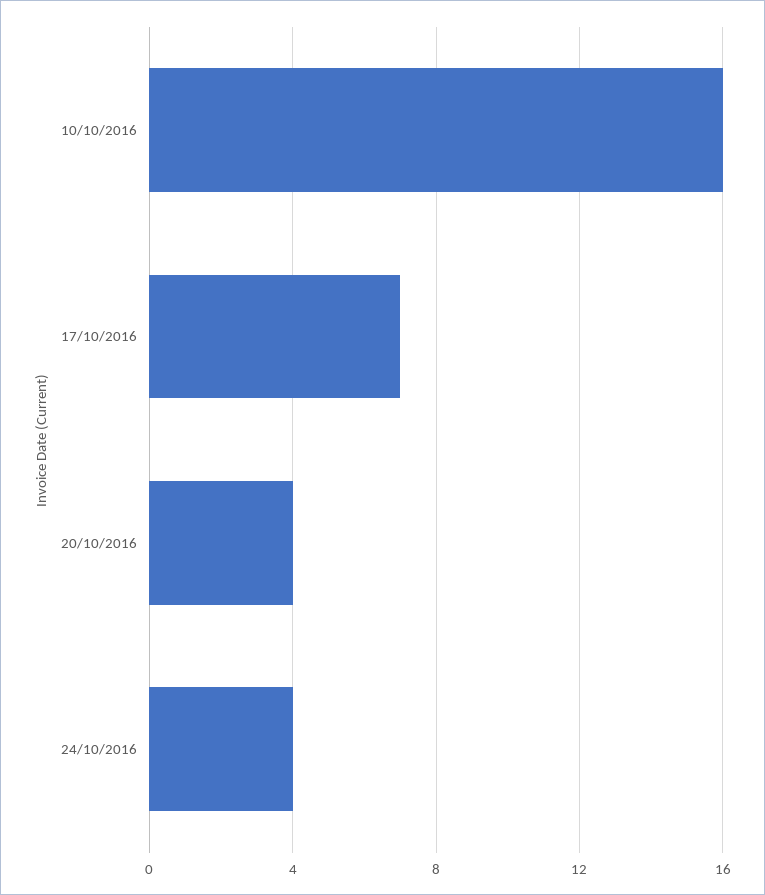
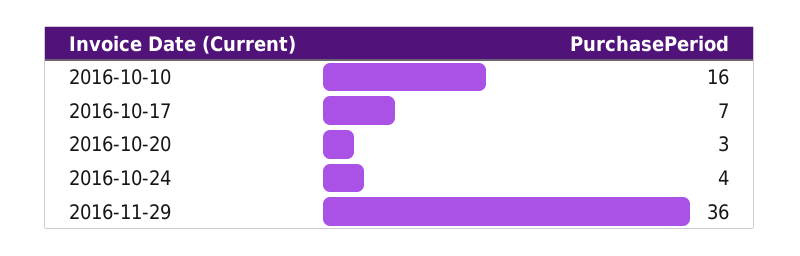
20/10/2016: 4 -> 3
2016-11-29: none -> 36

